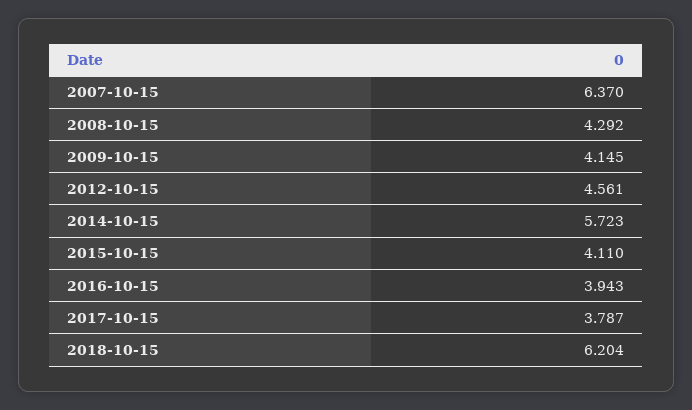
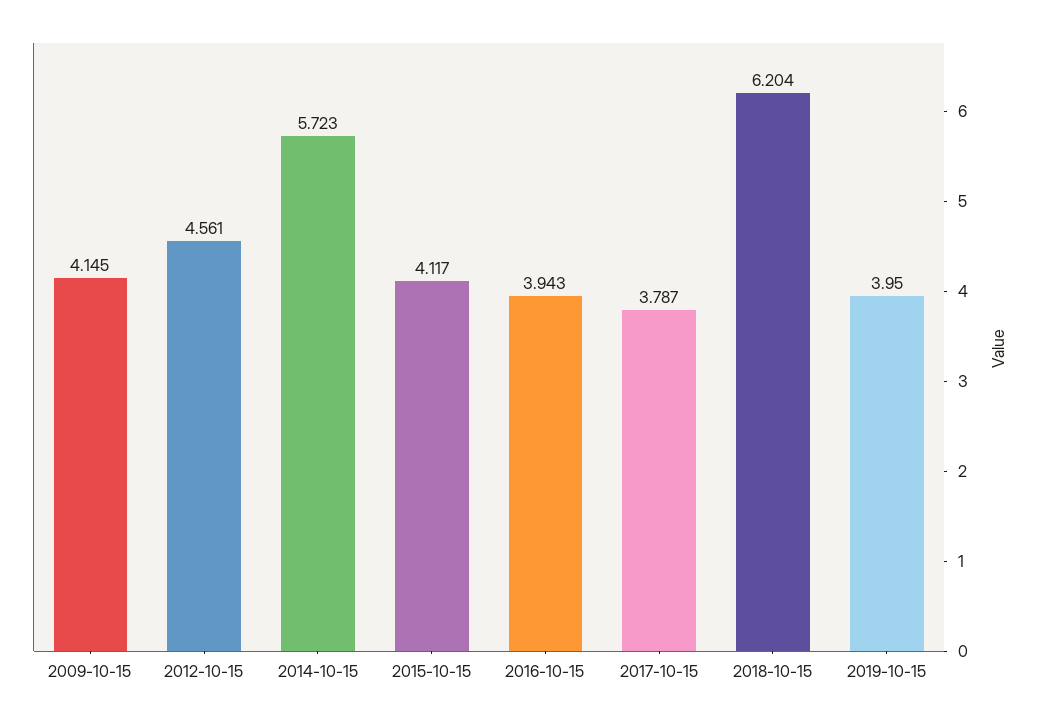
2007-10-15: 6.37 -> none
2008-10-15: 4.292 -> none
2015-10-15: 4.11 -> 4.117
2019-10-15: none -> 3.95

